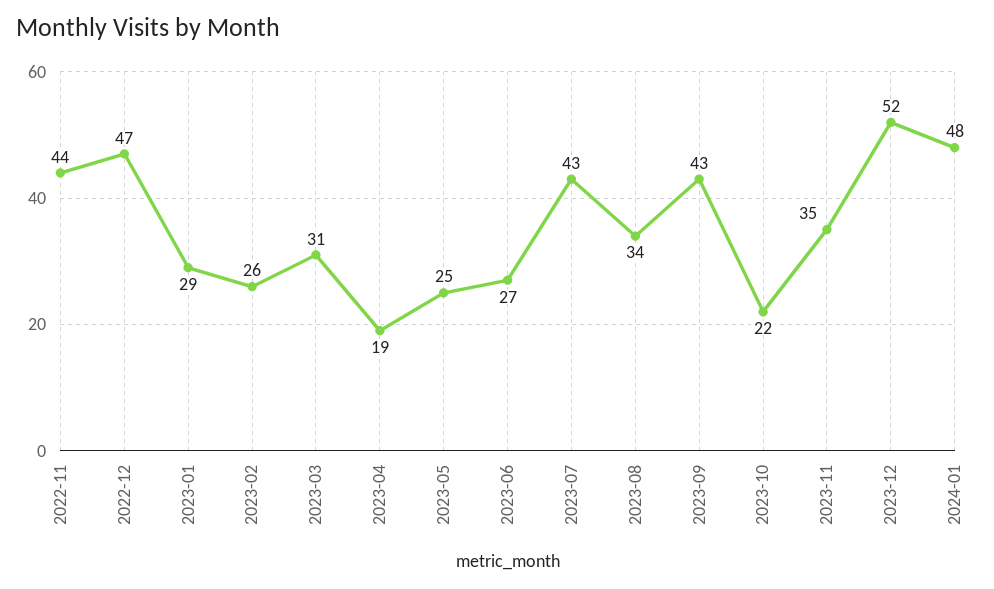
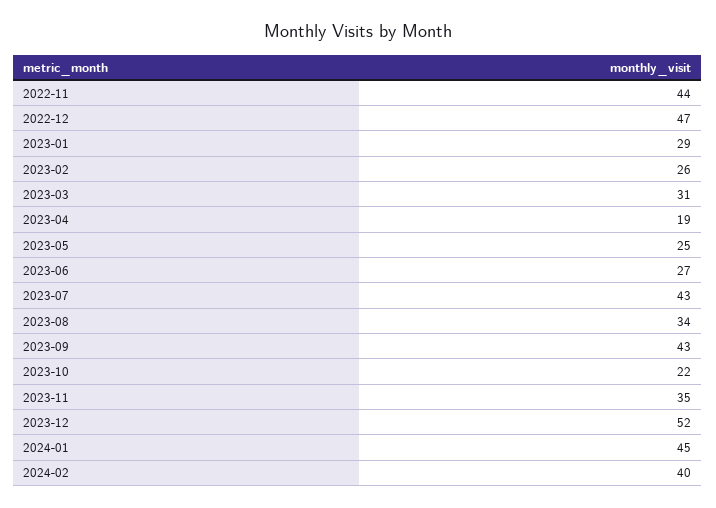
2024-01: 48 -> 45
2024-02: none -> 40

